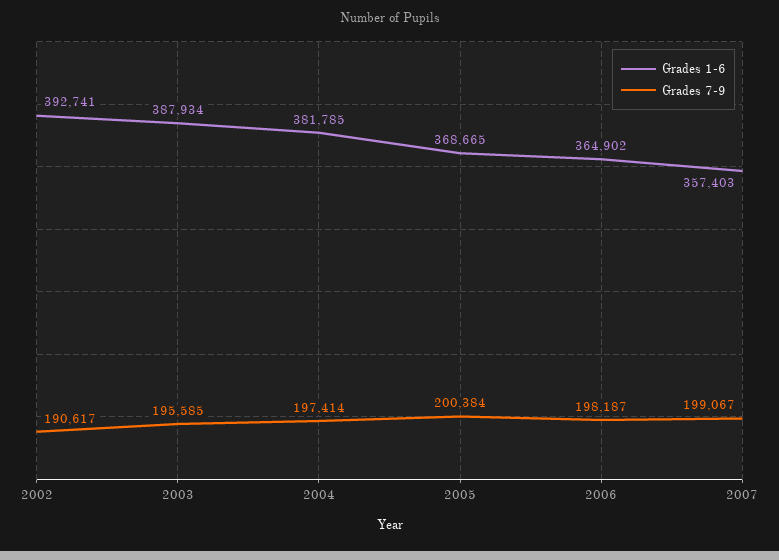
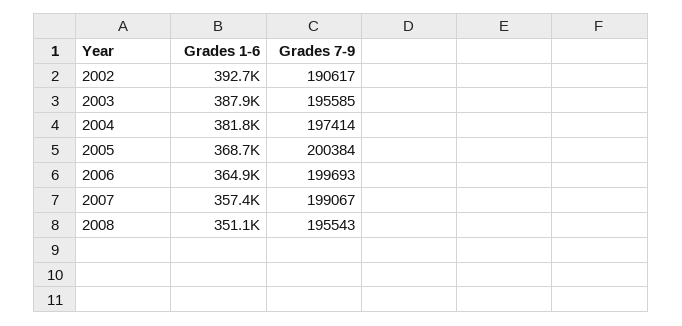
Grades 7-9, 2006: 198187 -> 199693
Grades 1-6, 2008: none -> 351100
Grades 7-9, 2008: none -> 195543

